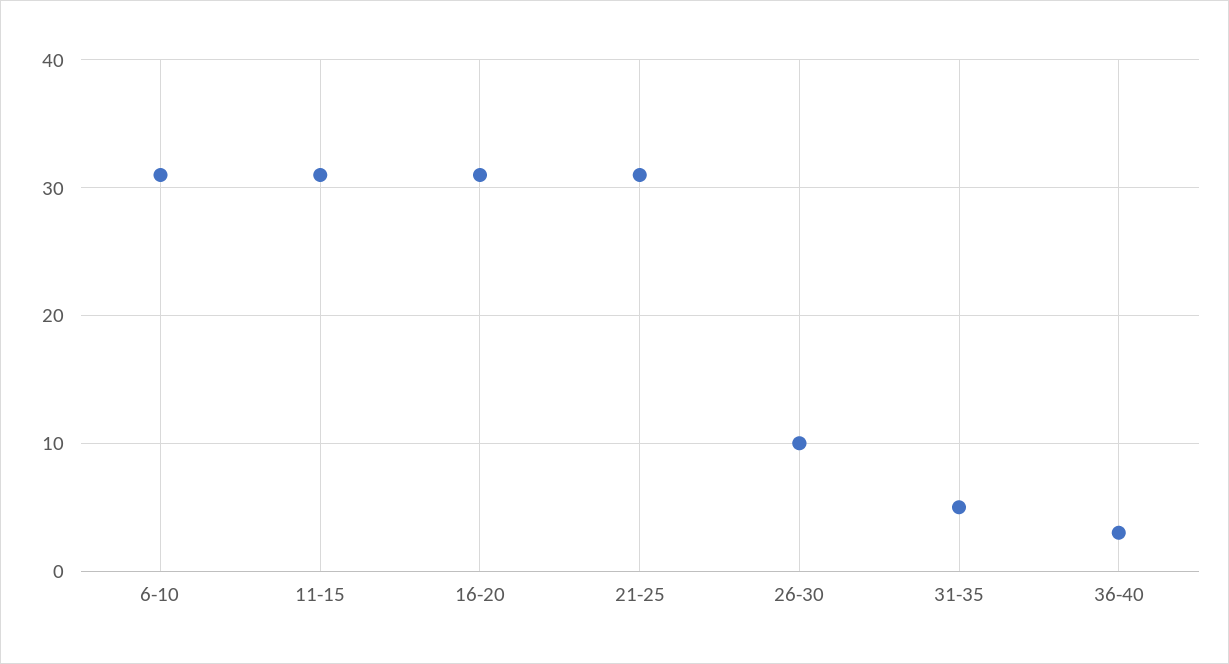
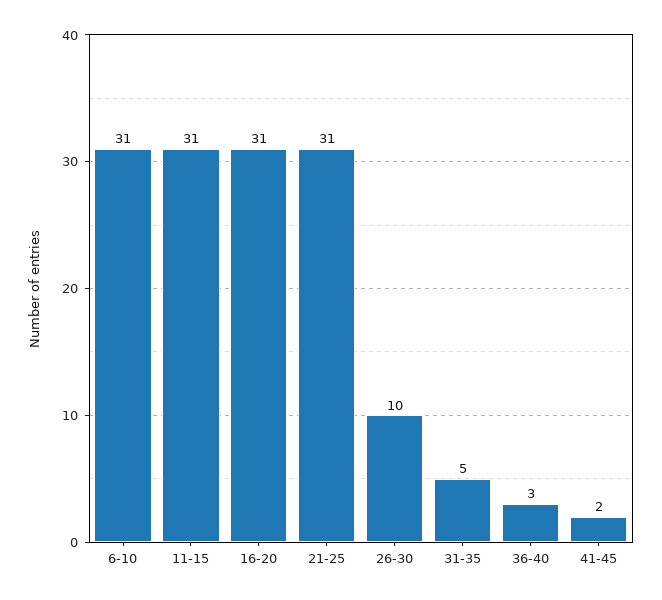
41-45: none -> 2

